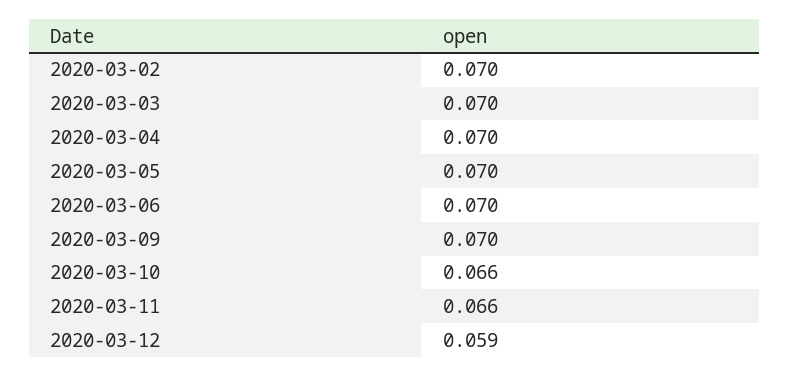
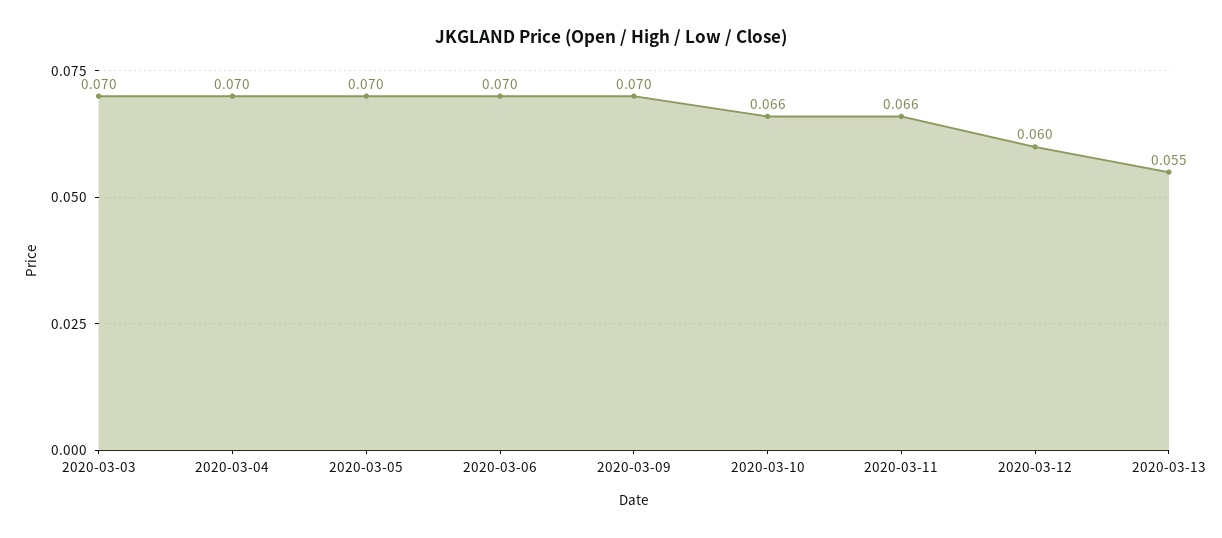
2020-03-02: 0.07 -> none
2020-03-12: 0.059 -> 0.06
2020-03-13: none -> 0.055

